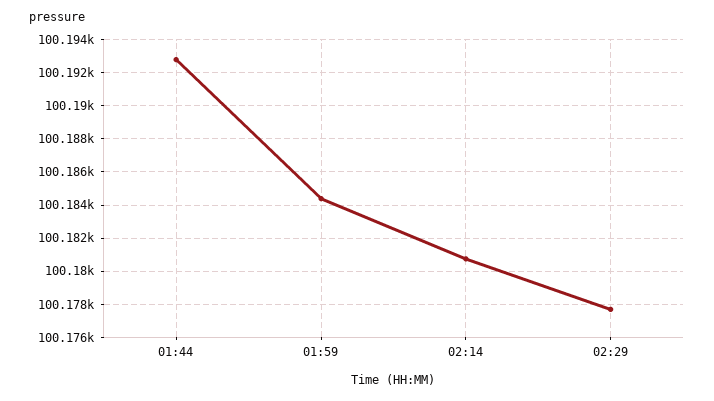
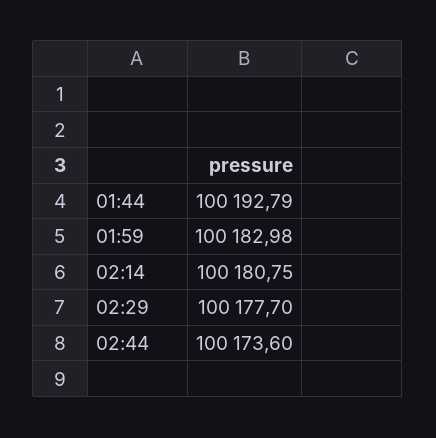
01:59: 100184.5 -> 100182.98
02:44: none -> 100173.6

